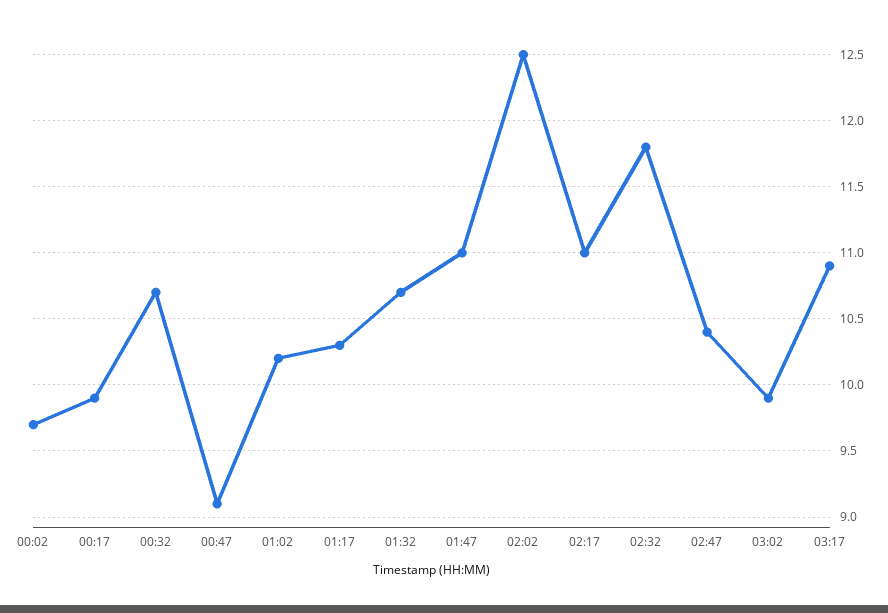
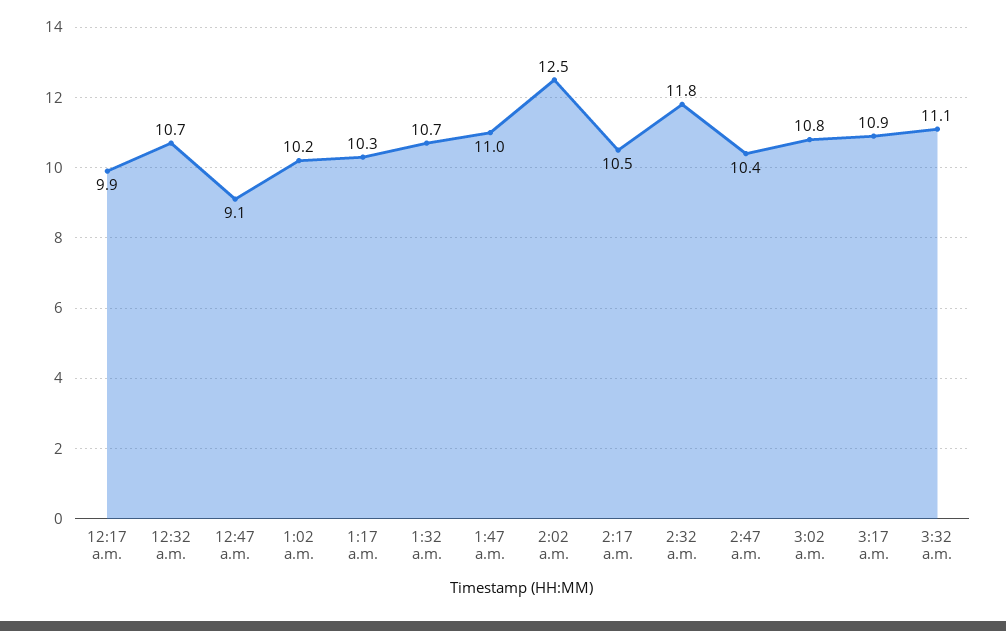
00:02: 9.7 -> none
02:17: 11 -> 10.5
03:02: 9.9 -> 10.8
3:32 a.m.: none -> 11.1

